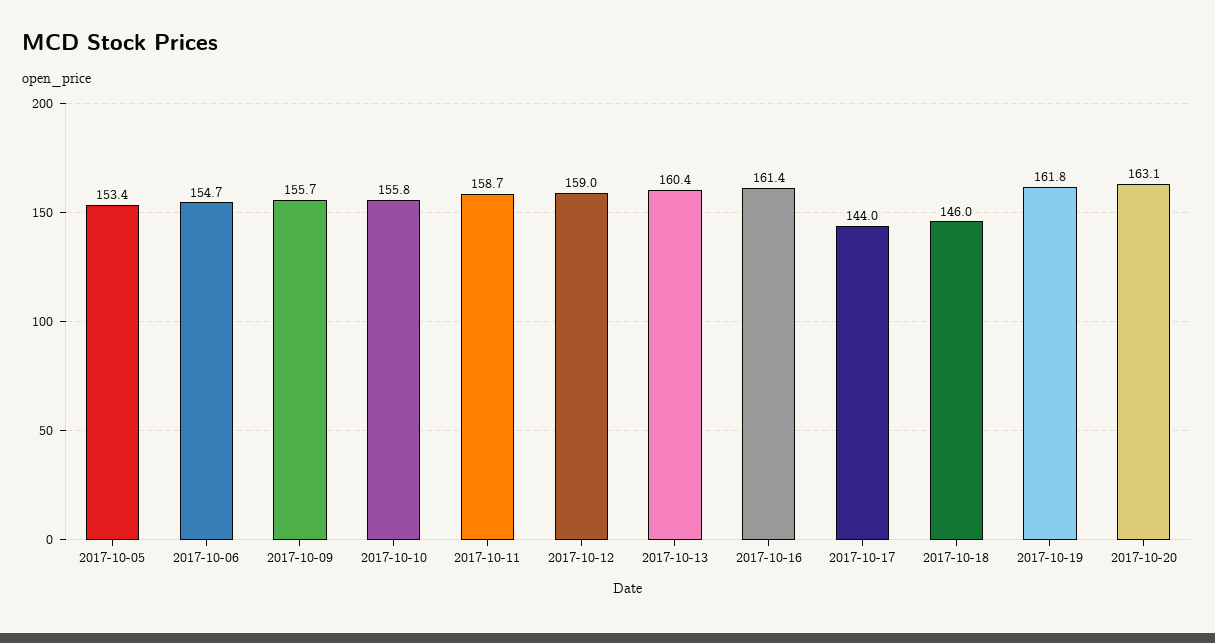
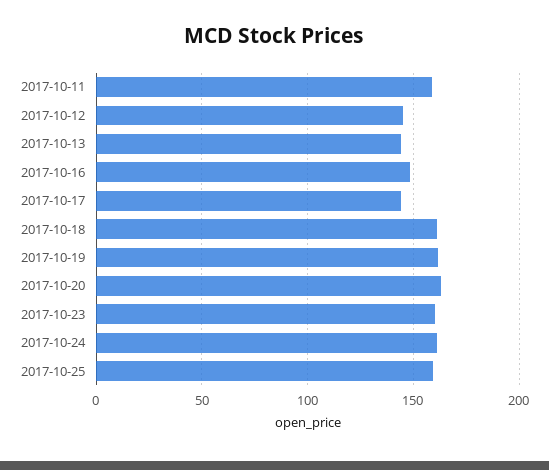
2017-10-05: 153.4 -> none
2017-10-06: 154.7 -> none
2017-10-09: 155.7 -> none
2017-10-10: 155.8 -> none
2017-10-12: 159 -> 145
2017-10-13: 160.4 -> 145
2017-10-16: 161.4 -> 150
2017-10-18: 146 -> 160
2017-10-23: none -> 160
2017-10-24: none -> 160
2017-10-25: none -> 160

